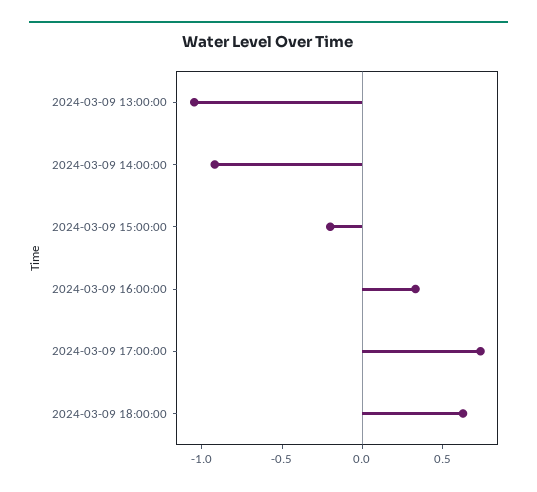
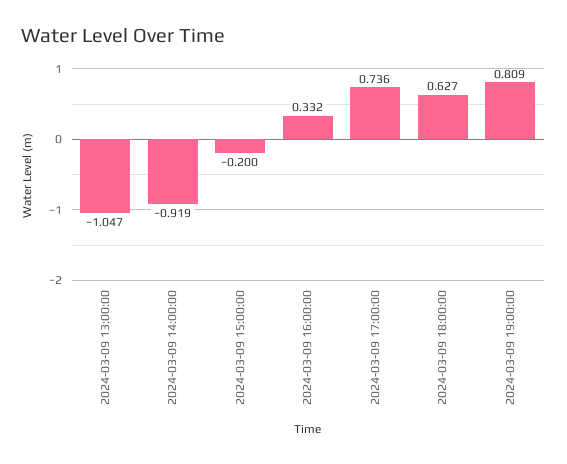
2024-03-09 19:00:00: none -> 0.809

